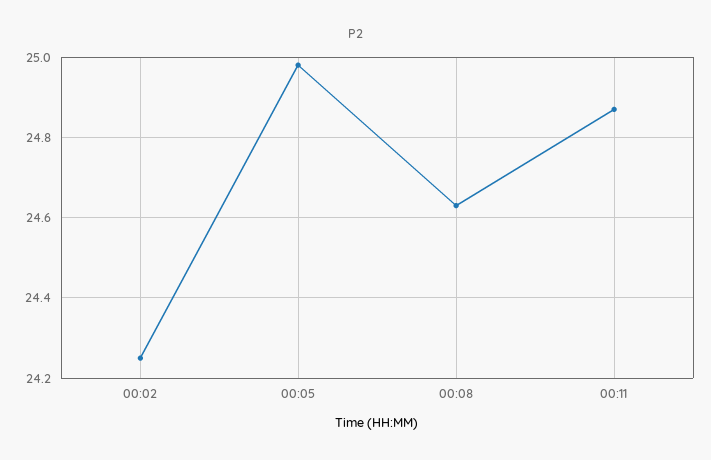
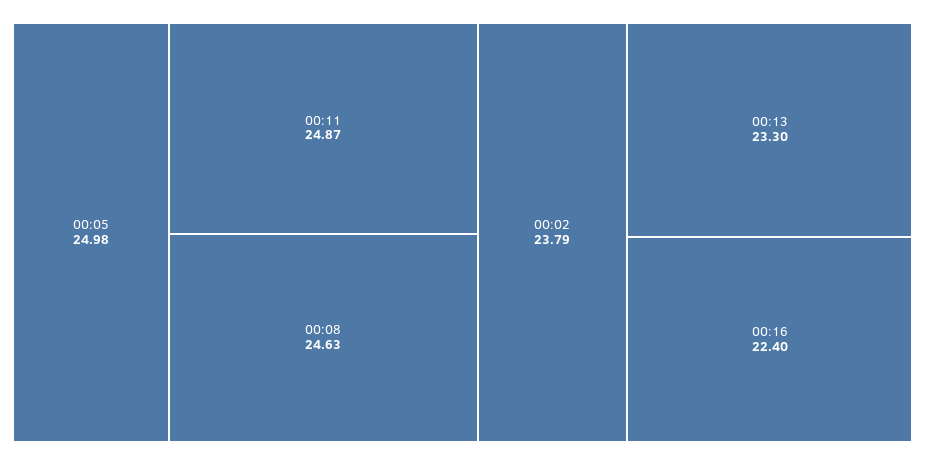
00:02: 24.25 -> 23.79
00:13: none -> 23.3
00:16: none -> 22.4

